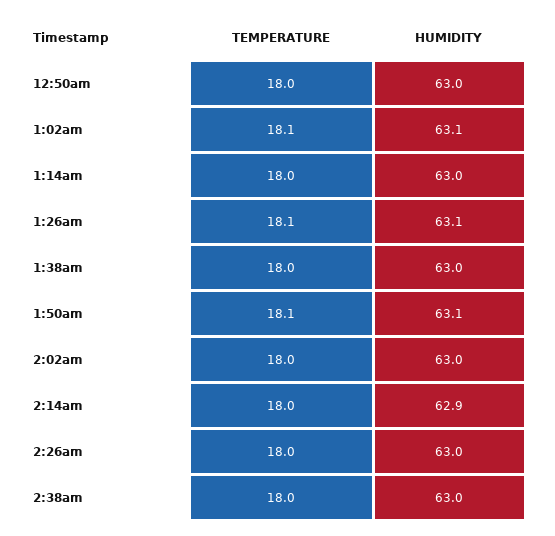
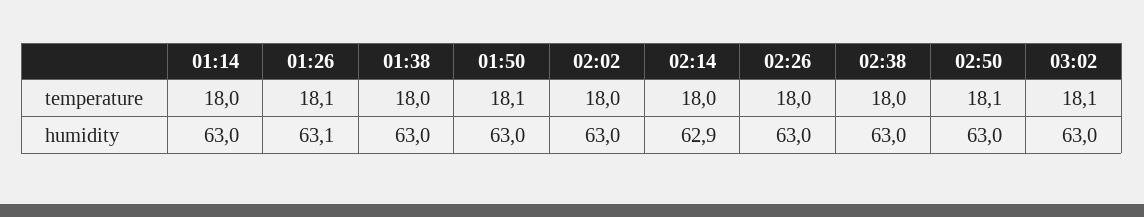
TEMPERATURE, 12:50am: 18 -> none
HUMIDITY, 12:50am: 63 -> none
TEMPERATURE, 1:02am: 18.1 -> none
HUMIDITY, 1:02am: 63.1 -> none
HUMIDITY, 1:50am: 63.1 -> 63
TEMPERATURE, 02:50: none -> 18.1
TEMPERATURE, 03:02: none -> 18.1
HUMIDITY, 02:50: none -> 63
HUMIDITY, 03:02: none -> 63

